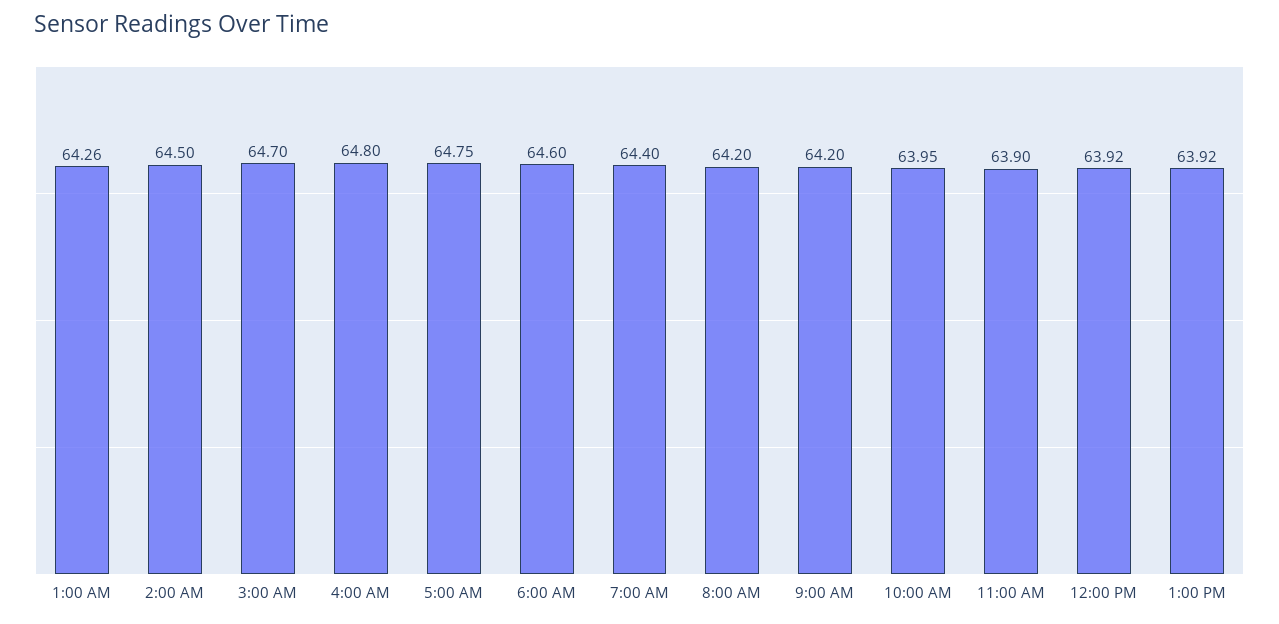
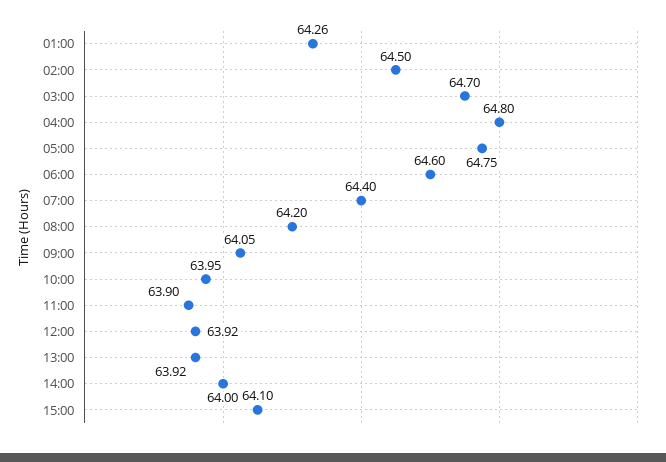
9:00 AM: 64.2 -> 64.05
14:00: none -> 64
15:00: none -> 64.1

